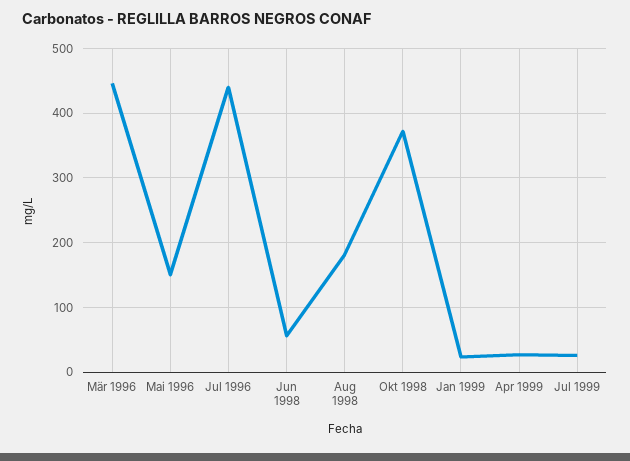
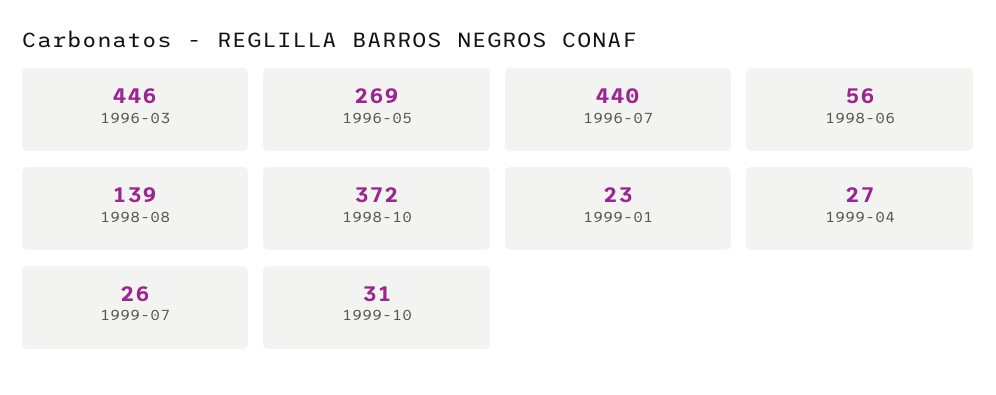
Mai 1996: 150 -> 269
Aug 1998: 180 -> 139
1999-10: none -> 31

